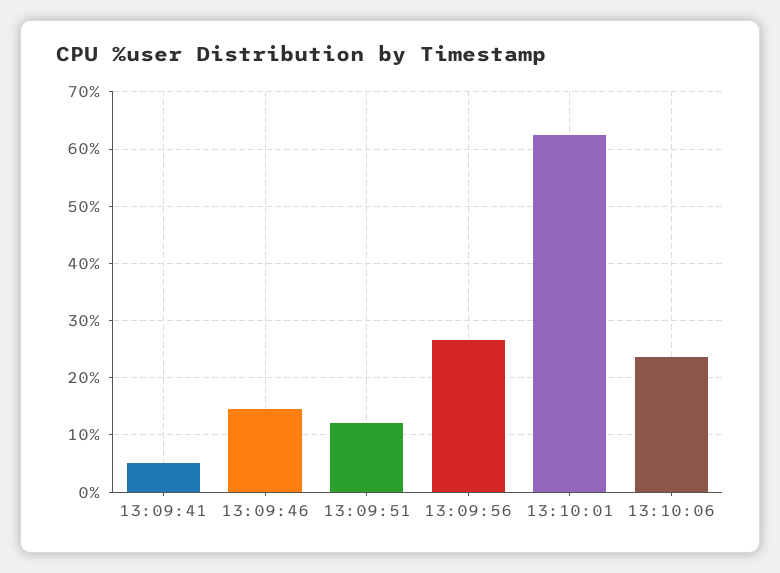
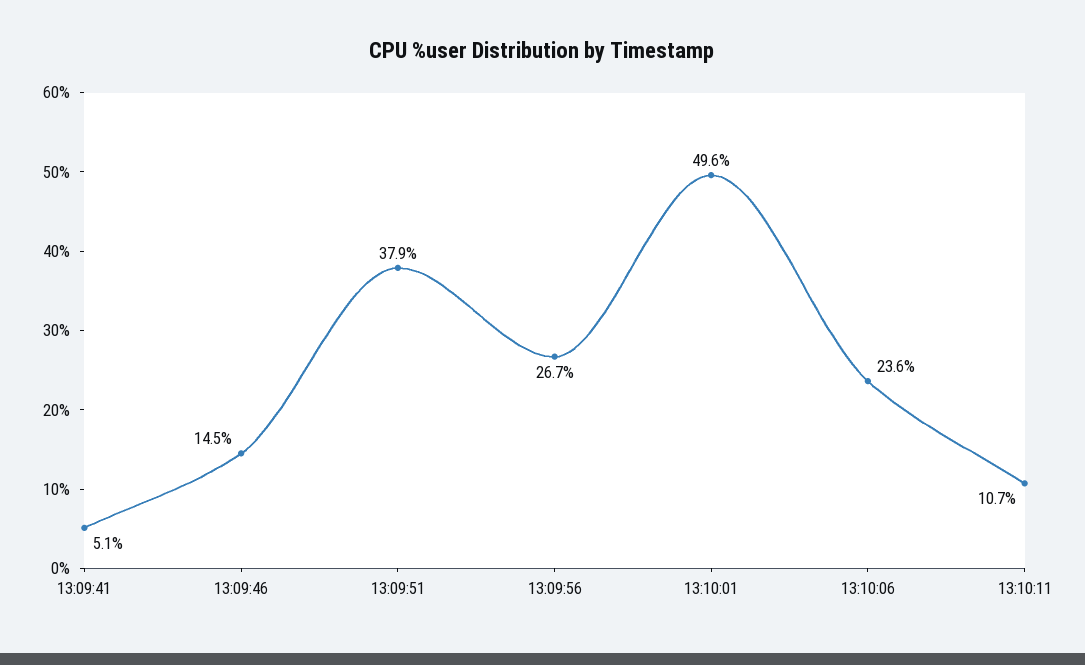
13:09:51: 12 -> 37.9
13:10:01: 62 -> 49.6
13:10:11: none -> 10.7

